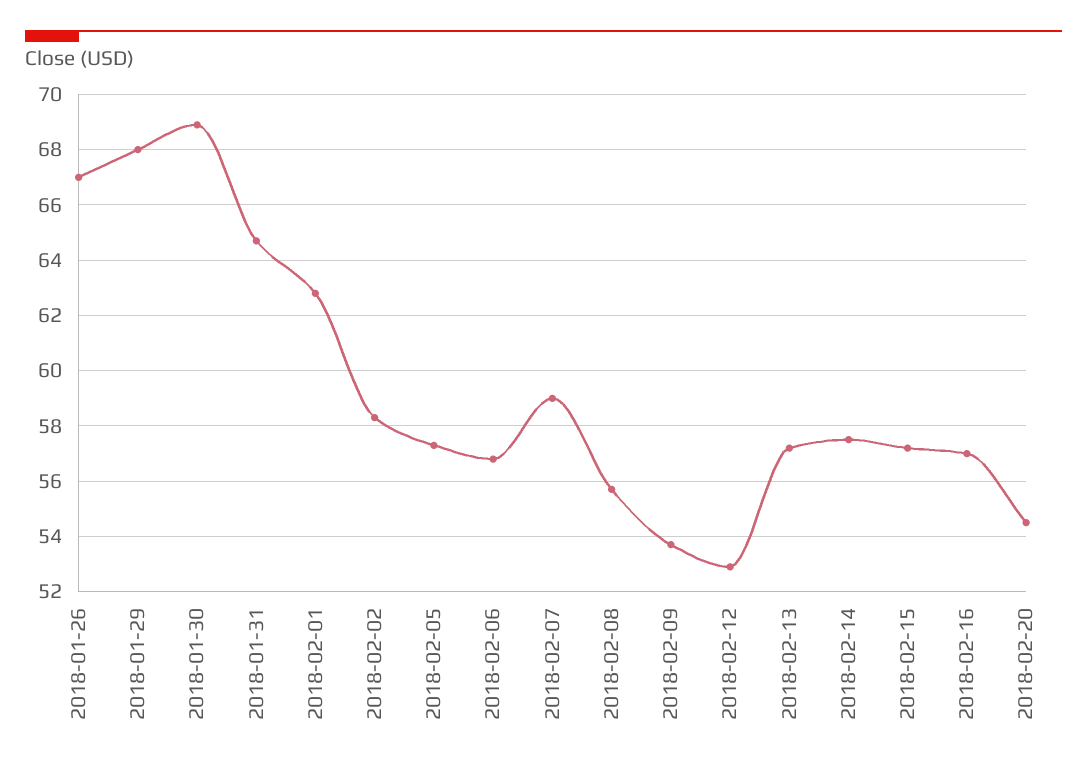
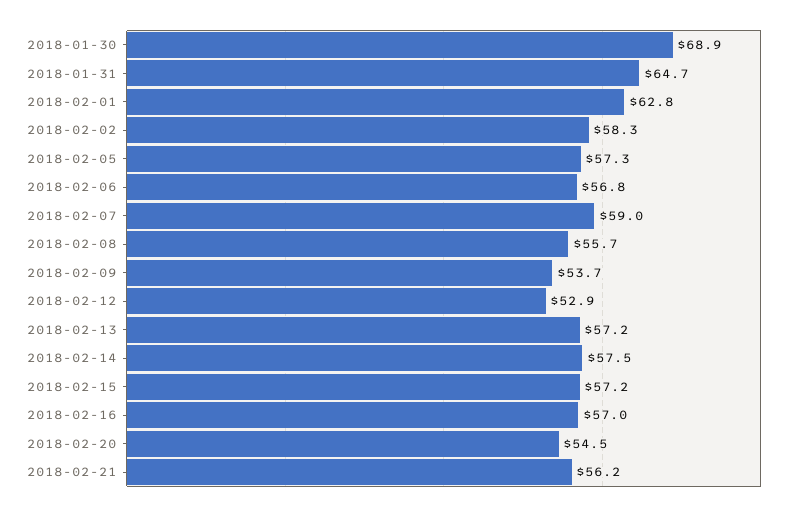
2018-01-26: 67 -> none
2018-01-29: 68 -> none
2018-02-21: none -> 56.2

